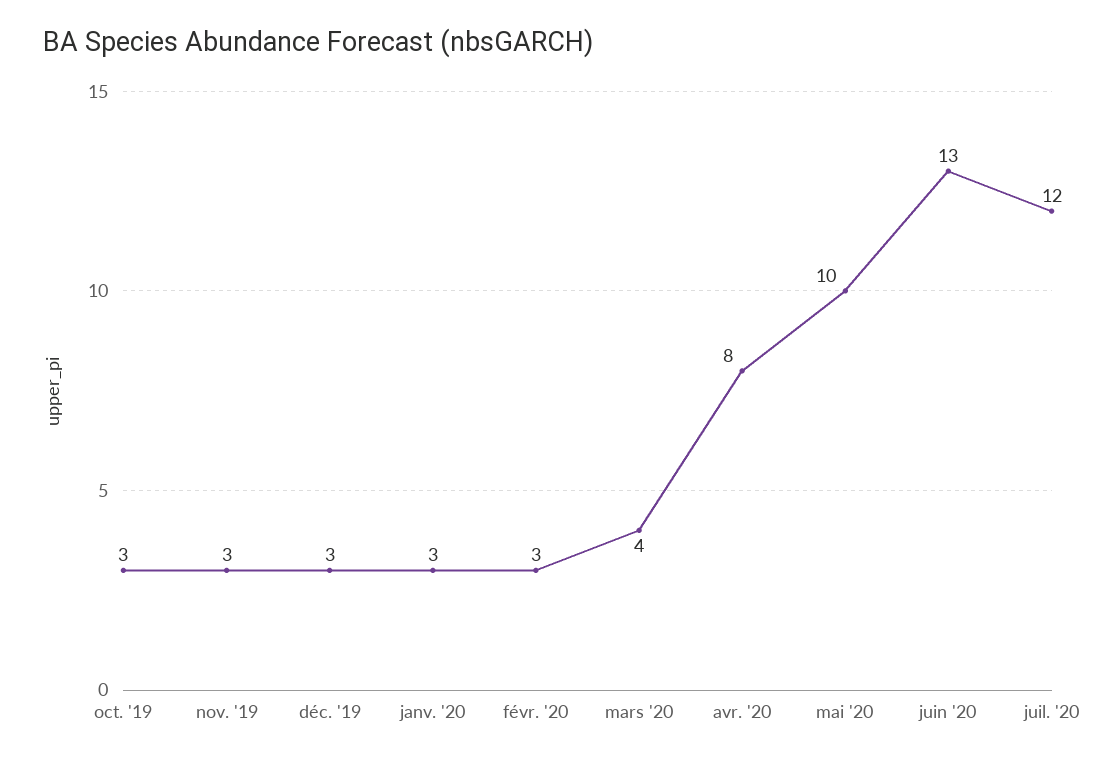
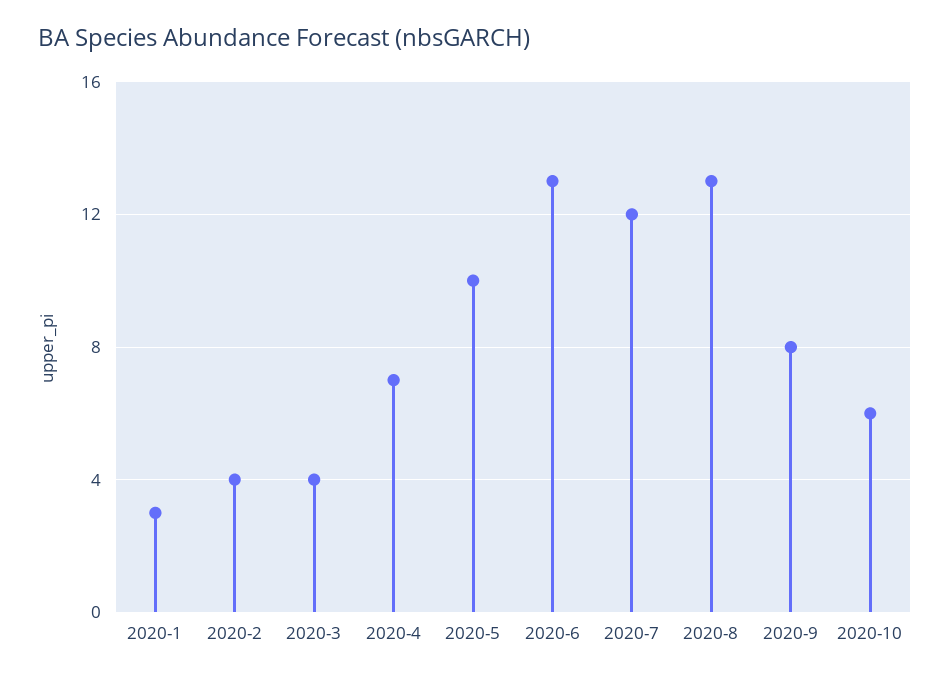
oct. '19: 3 -> none
nov. '19: 3 -> none
déc. '19: 3 -> none
févr. '20: 3 -> 4
avr. '20: 8 -> 7
2020-8: none -> 13
2020-9: none -> 8
2020-10: none -> 6

